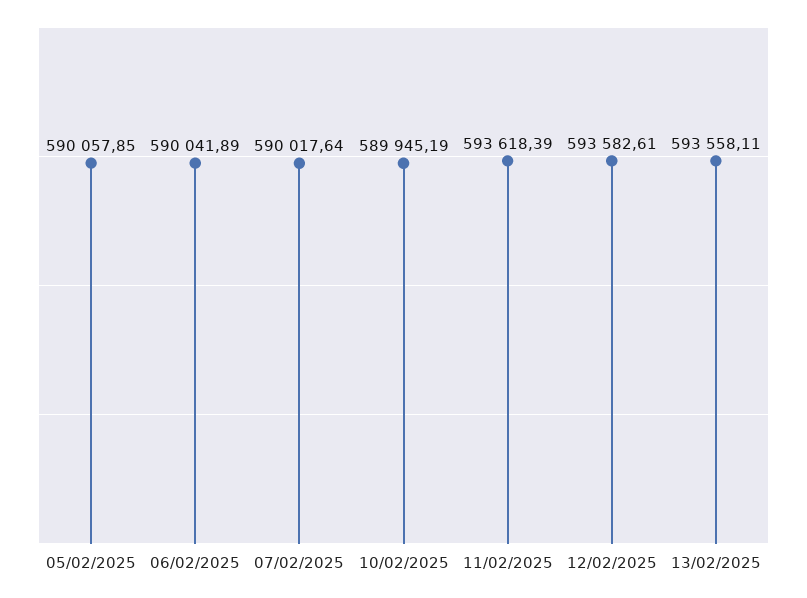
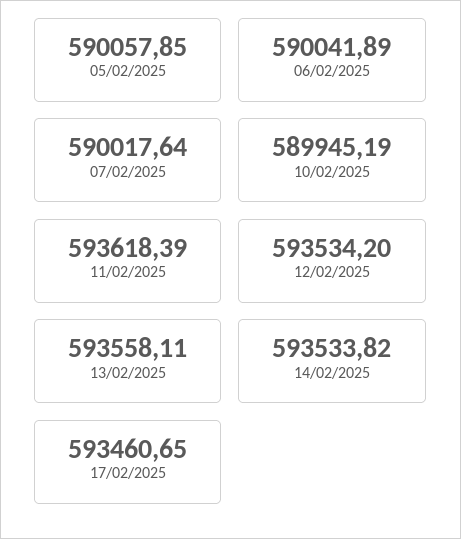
12/02/2025: 593582.61 -> 593534.2
14/02/2025: none -> 593533.82
17/02/2025: none -> 593460.65

